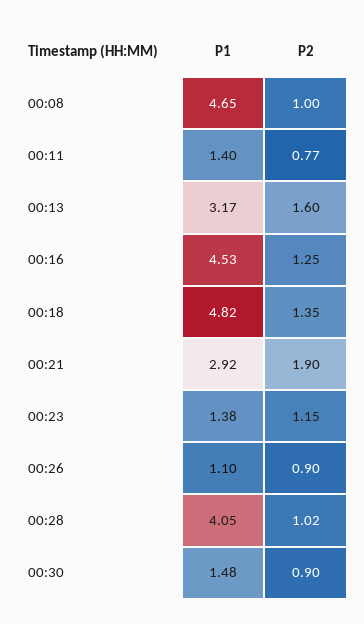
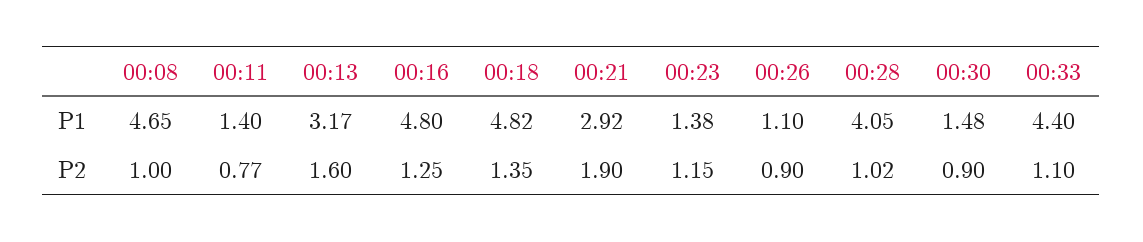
P1, 00:16: 4.53 -> 4.8
P1, 00:33: none -> 4.4
P2, 00:33: none -> 1.1

